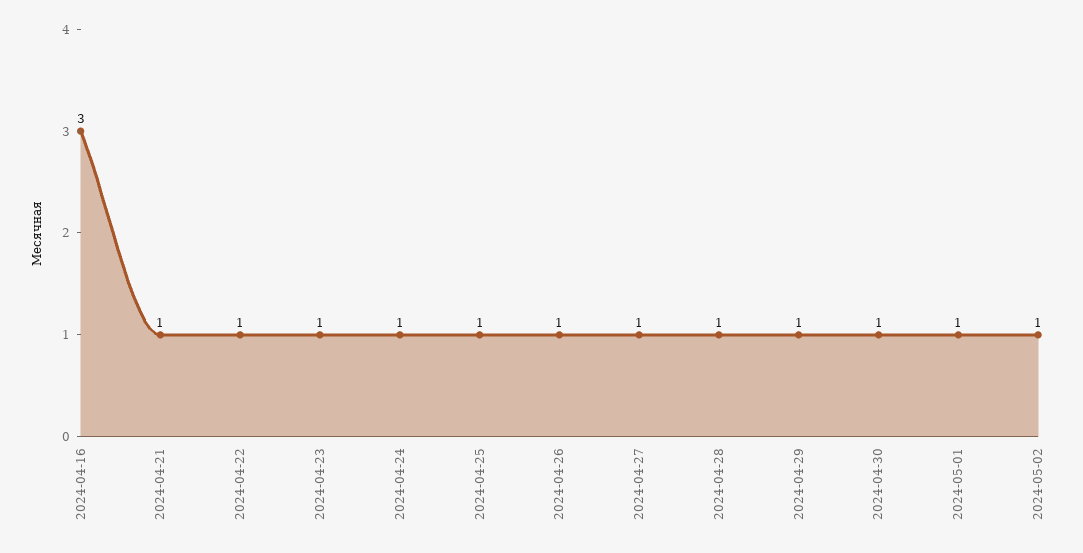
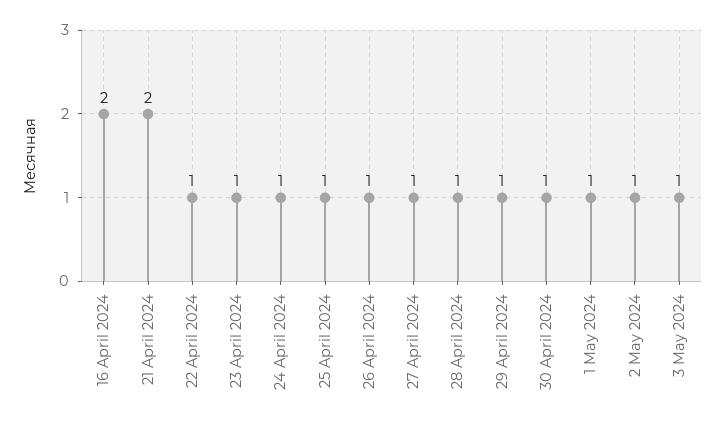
2024-04-16: 3 -> 2
2024-04-21: 1 -> 2
3 May 2024: none -> 1

